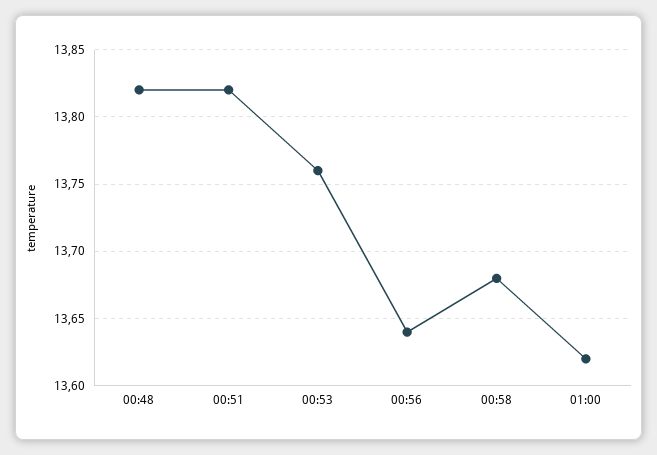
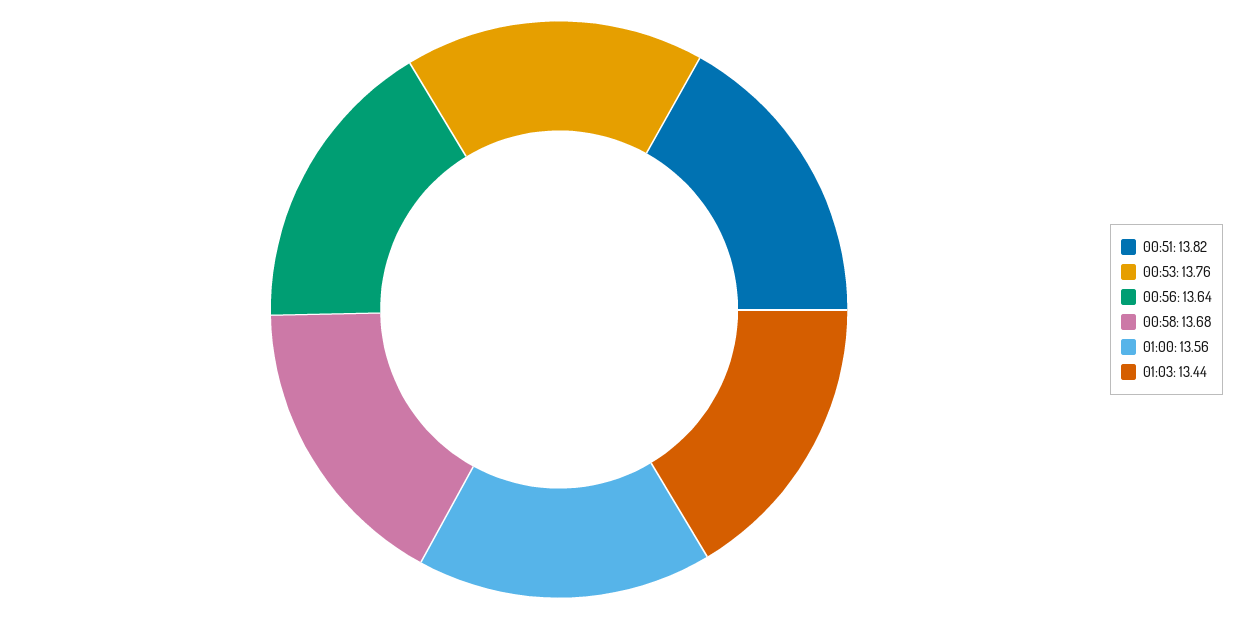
00:48: 13.82 -> none
01:00: 13.62 -> 13.56
01:03: none -> 13.44

